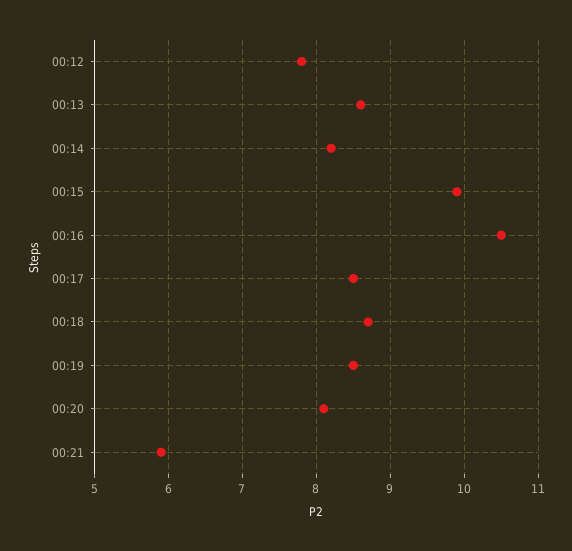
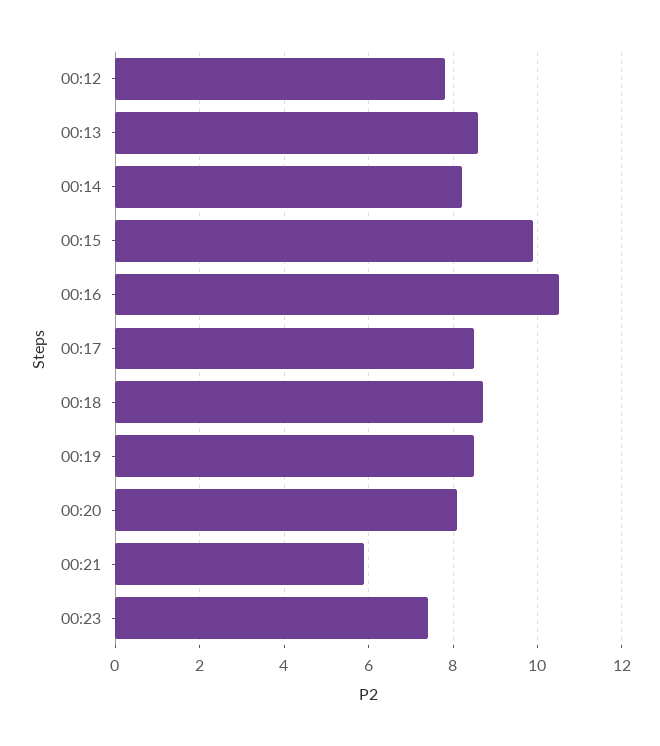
00:23: none -> 7.5

